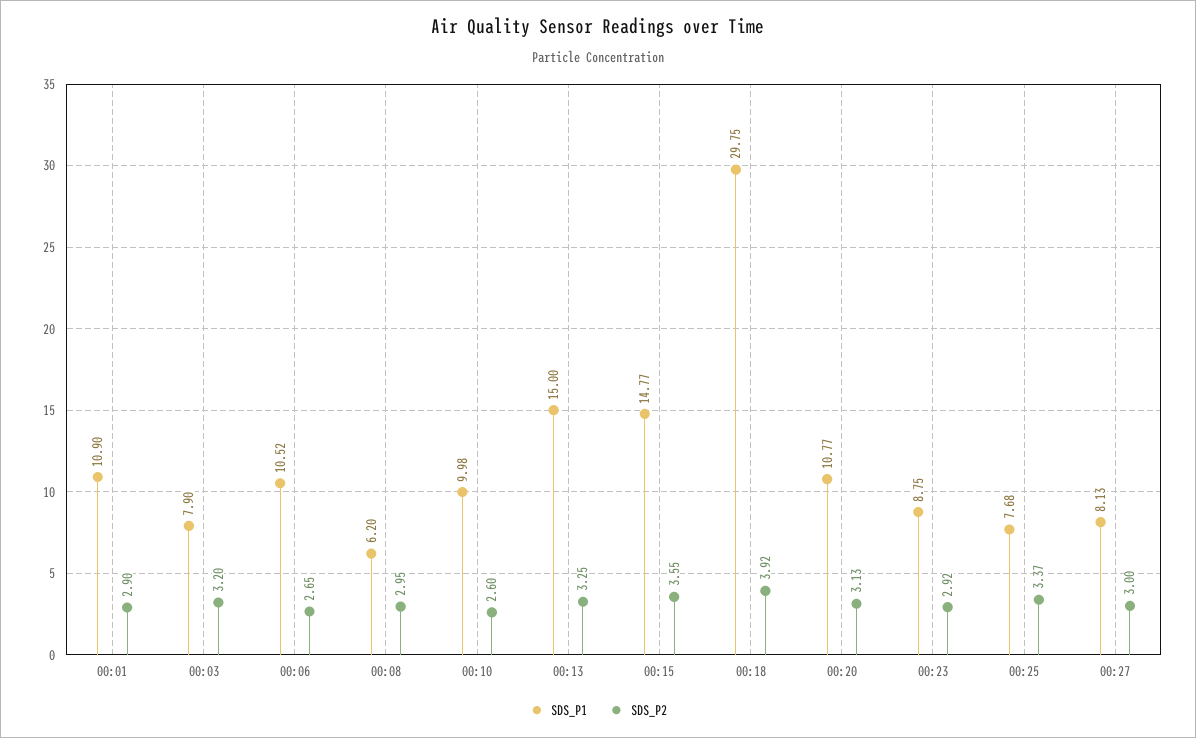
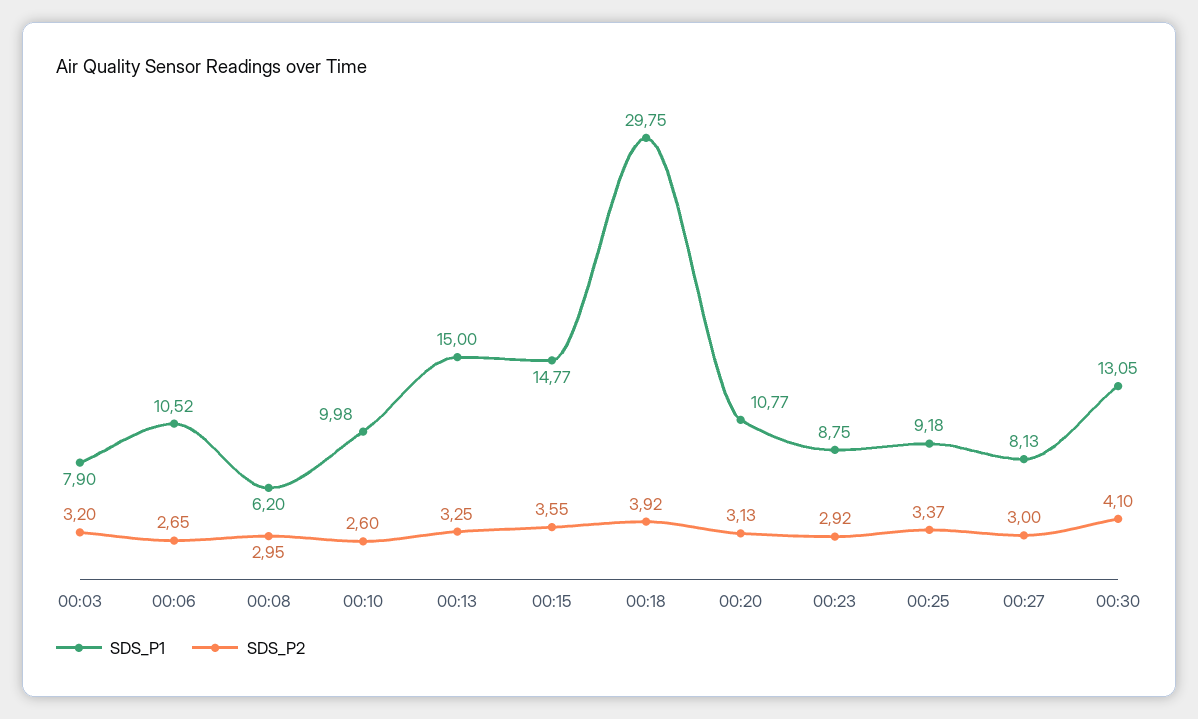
SDS_P1, 00:01: 10.9 -> none
SDS_P2, 00:01: 2.9 -> none
SDS_P1, 00:25: 7.68 -> 9.18
SDS_P1, 00:30: none -> 13.05
SDS_P2, 00:30: none -> 4.1

